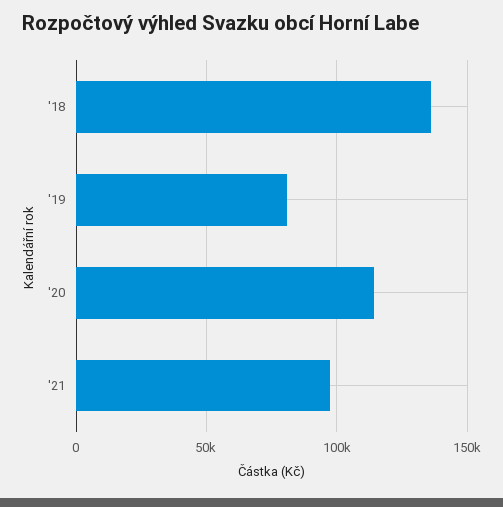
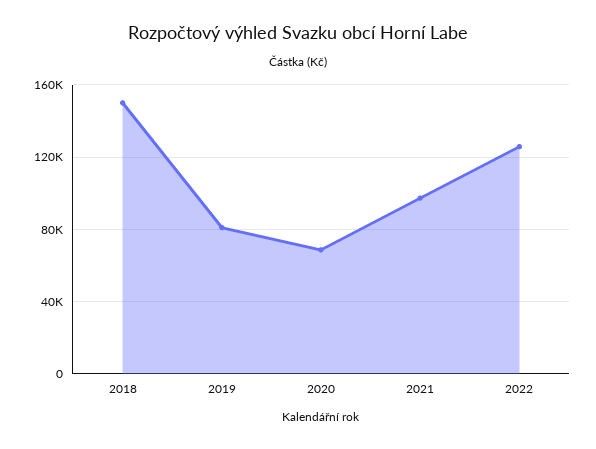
'18: 135000 -> 150000
'20: 115000 -> 70000
2022: none -> 125000

